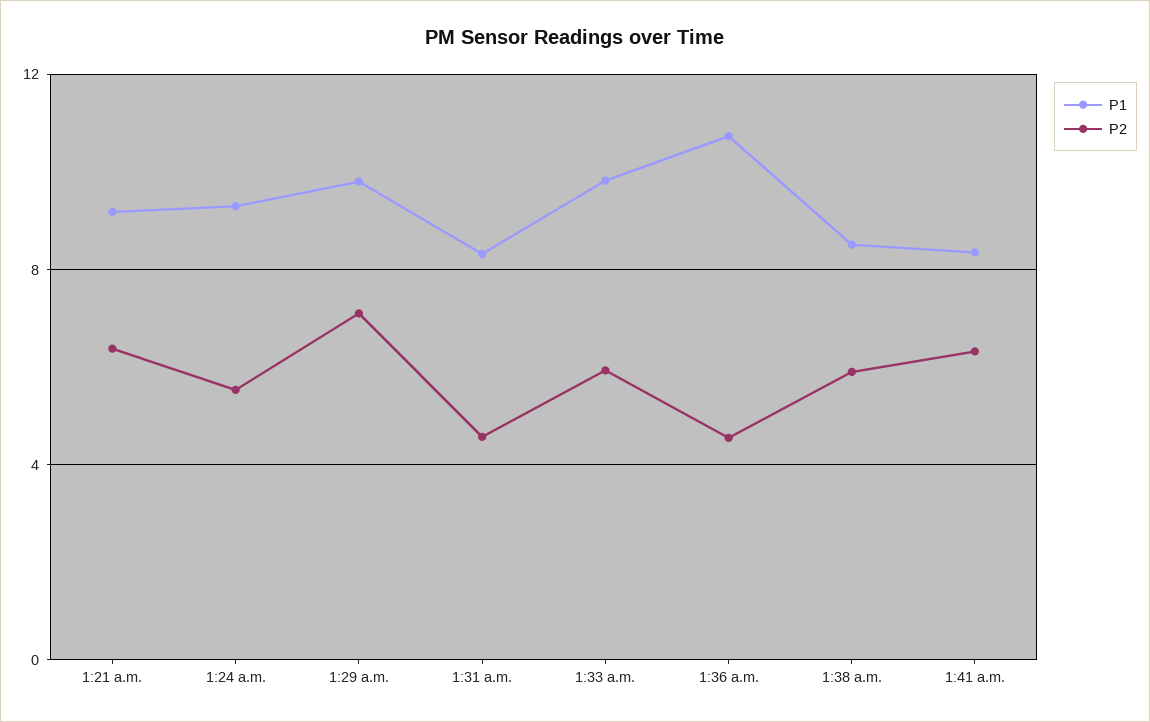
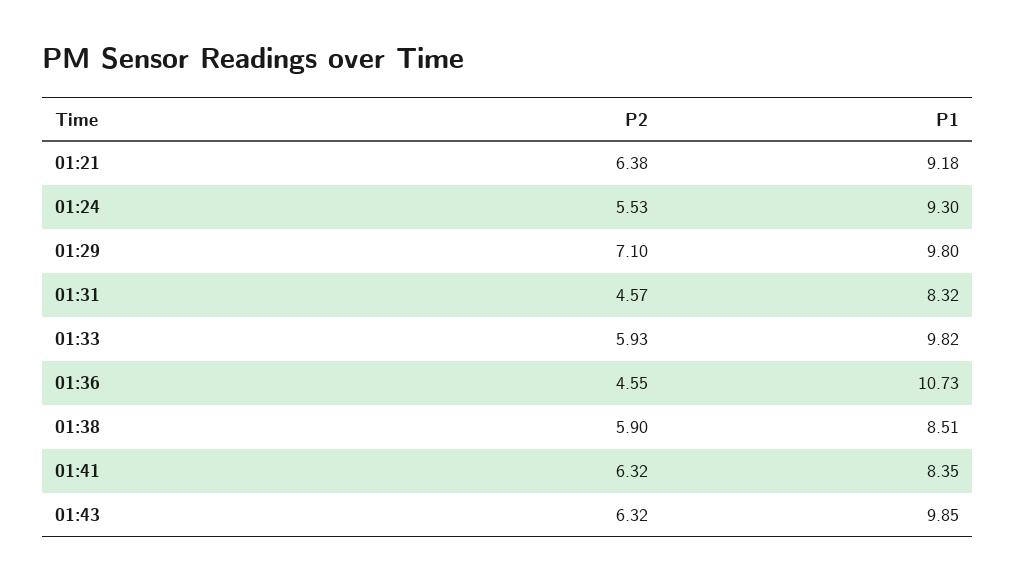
P2, 01:43: none -> 6.32
P1, 01:43: none -> 9.85

